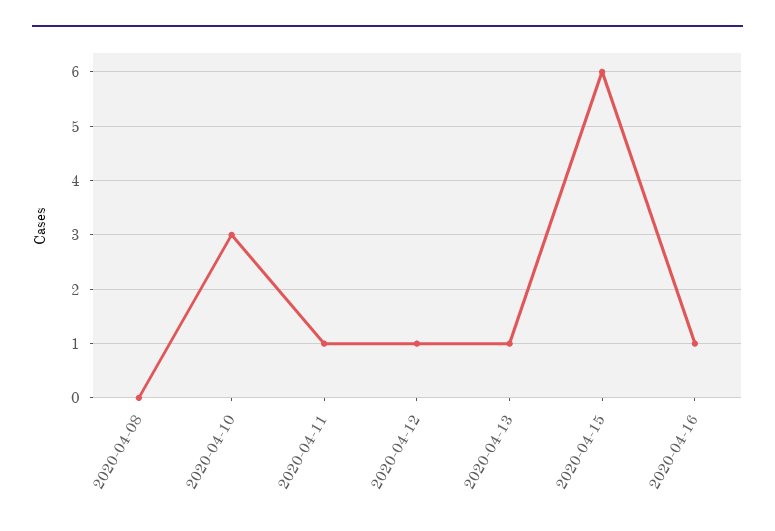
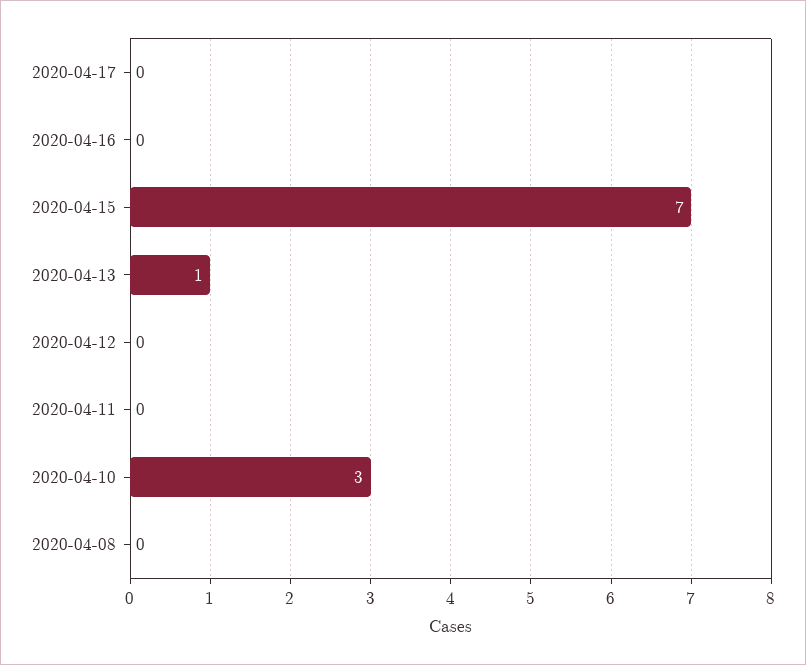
2020-04-11: 1 -> 0
2020-04-12: 1 -> 0
2020-04-15: 6 -> 7
2020-04-16: 1 -> 0
2020-04-17: none -> 0

